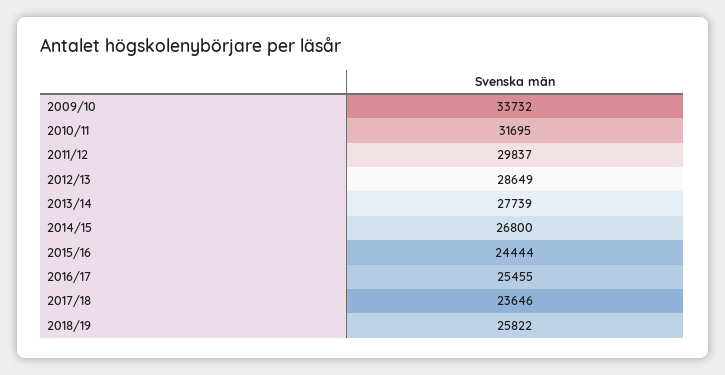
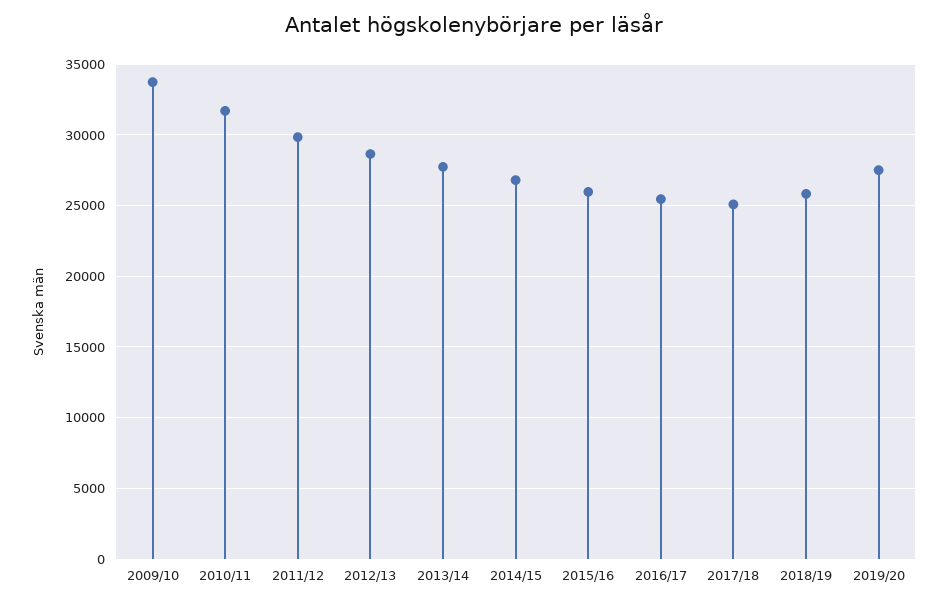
2015/16: 24444 -> 26000
2017/18: 23646 -> 25000
2019/20: none -> 27500

